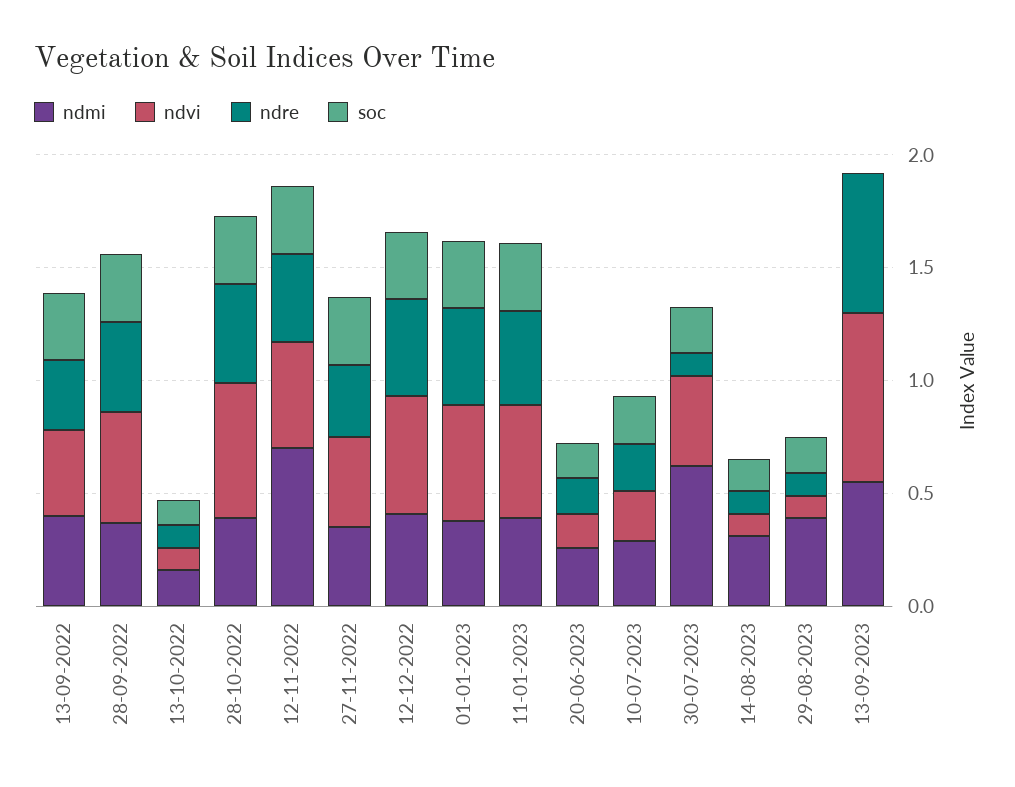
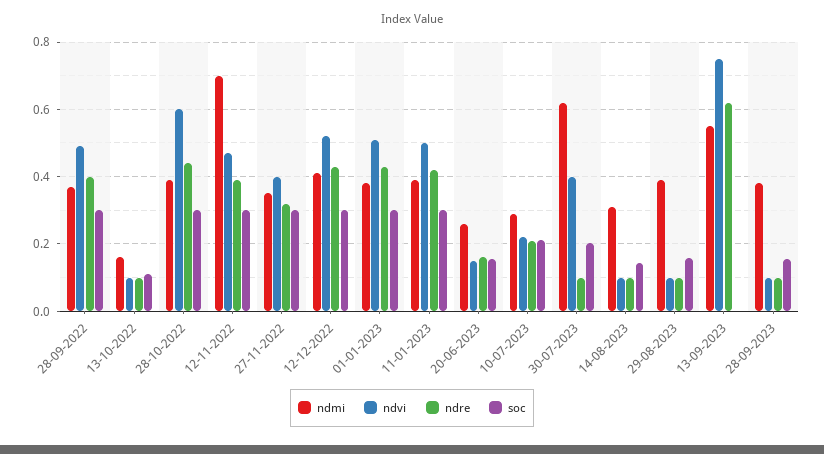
ndmi, 13-09-2022: 0.4 -> none
ndvi, 13-09-2022: 0.4 -> none
ndre, 13-09-2022: 0.3 -> none
soc, 13-09-2022: 0.3 -> none
ndmi, 28-09-2023: none -> 0.38
ndvi, 28-09-2023: none -> 0.1
ndre, 28-09-2023: none -> 0.1
soc, 28-09-2023: none -> 0.16

